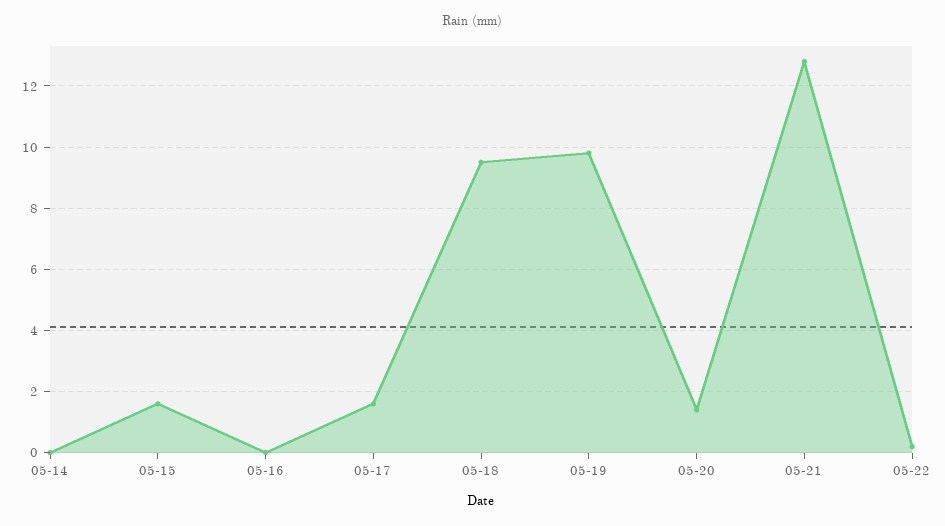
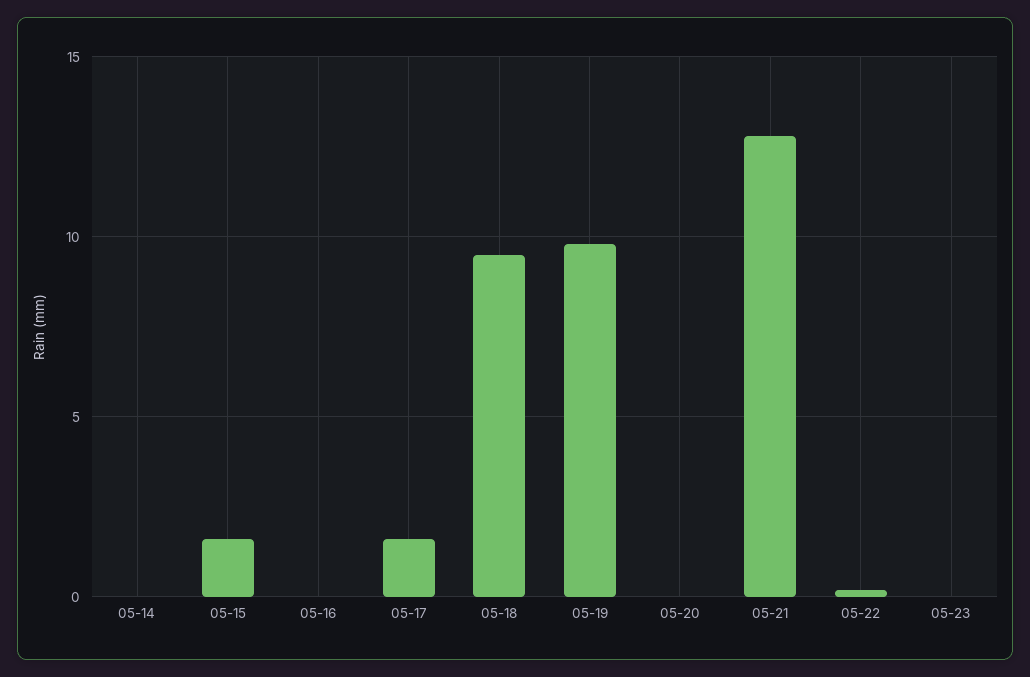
05-20: 1.5 -> 0
05-23: none -> 0

